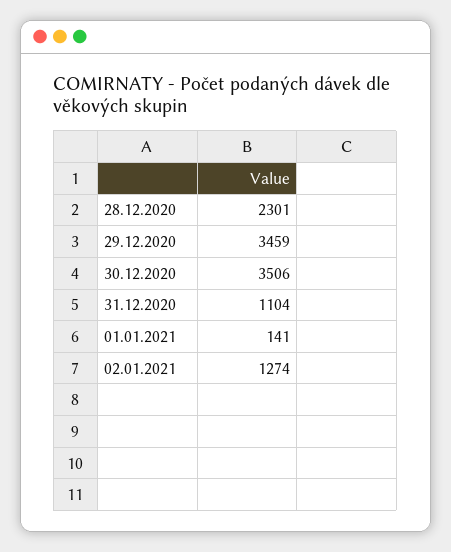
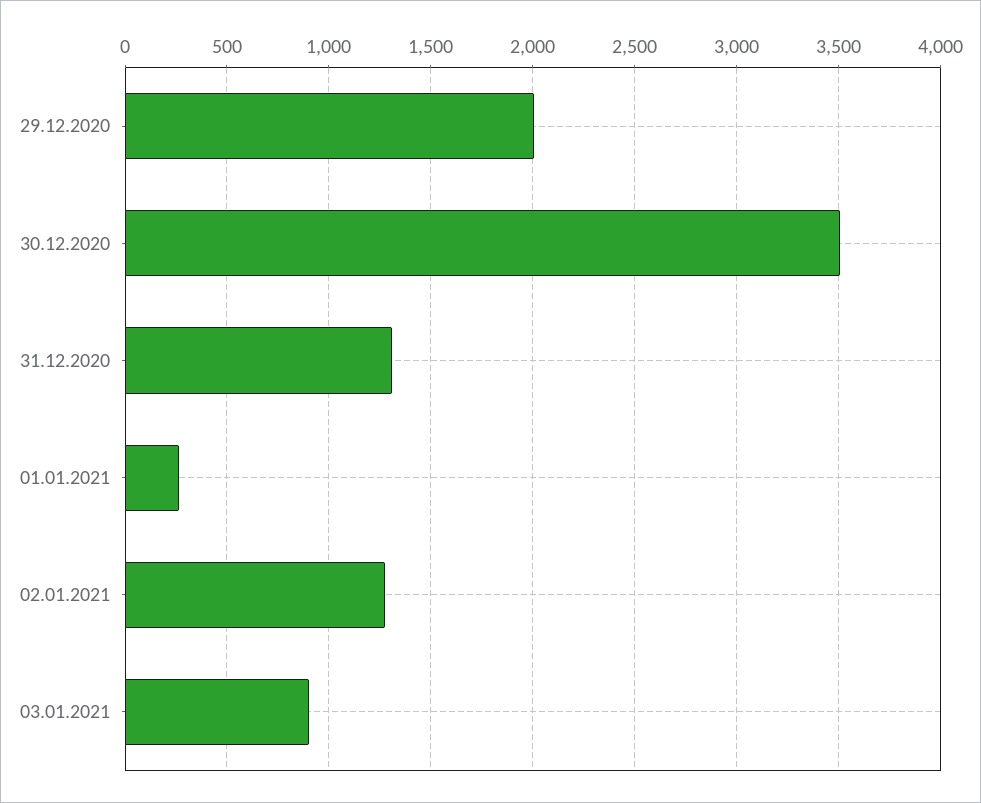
28.12.2020: 2301 -> none
29.12.2020: 3459 -> 2000
31.12.2020: 1104 -> 1300
01.01.2021: 141 -> 250
03.01.2021: none -> 900

